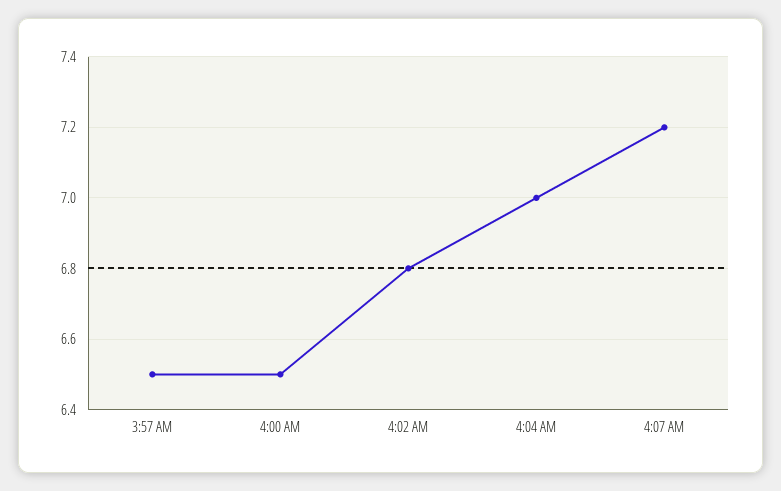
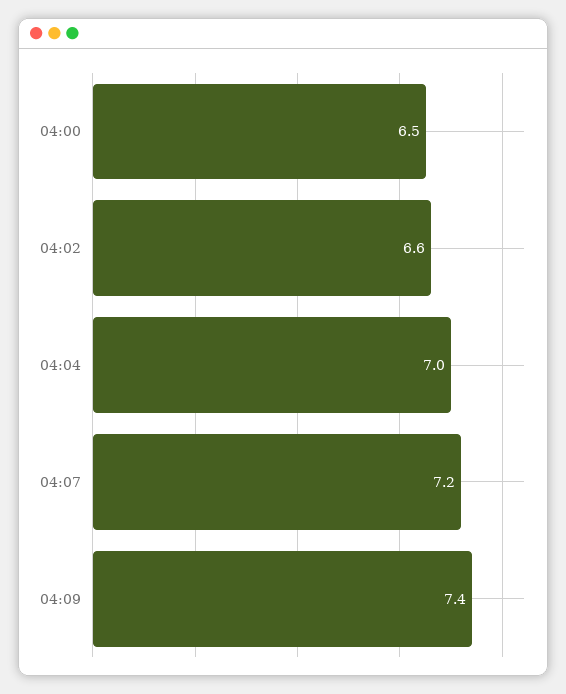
3:57 AM: 6.5 -> none
4:02 AM: 6.8 -> 6.6
04:09: none -> 7.4

